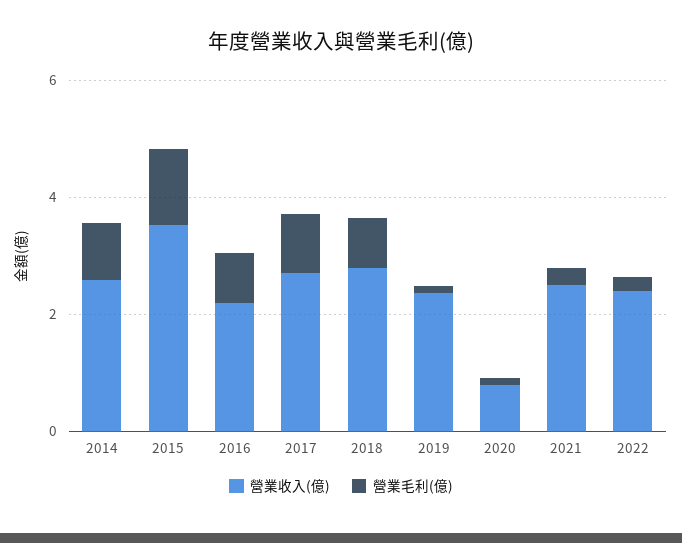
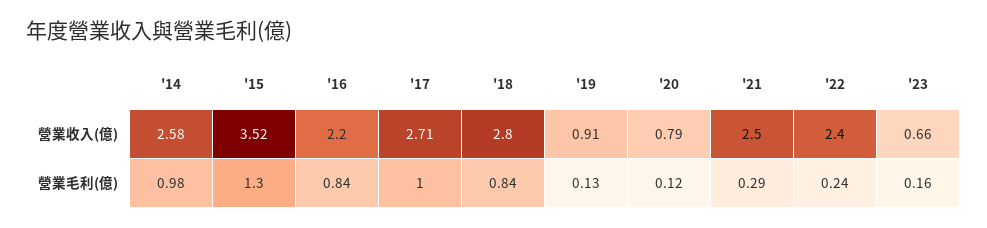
營業收入(億), 2019: 2.5 -> 0.91
營業收入(億), '23: none -> 0.66
營業毛利(億), '23: none -> 0.16

